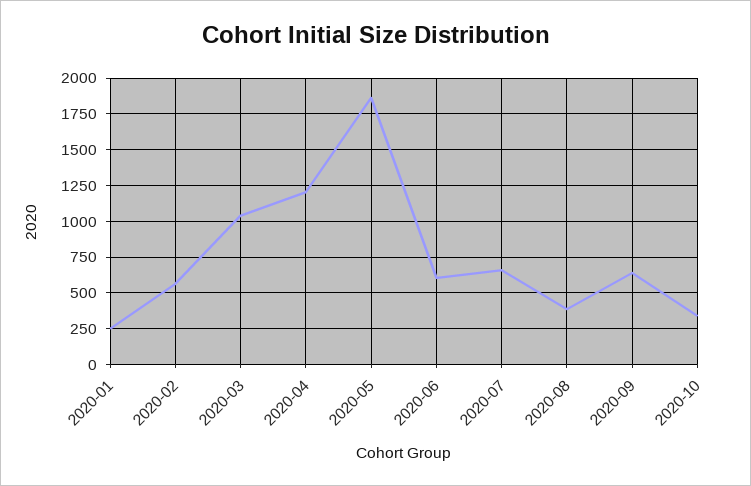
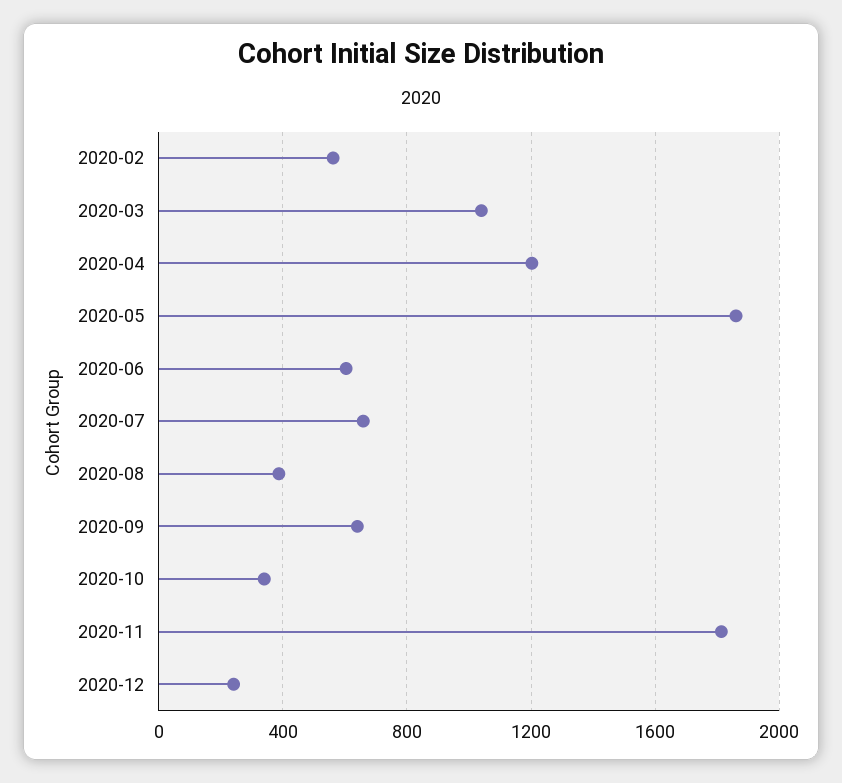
2020-01: 250 -> none
2020-11: none -> 1800
2020-12: none -> 250

